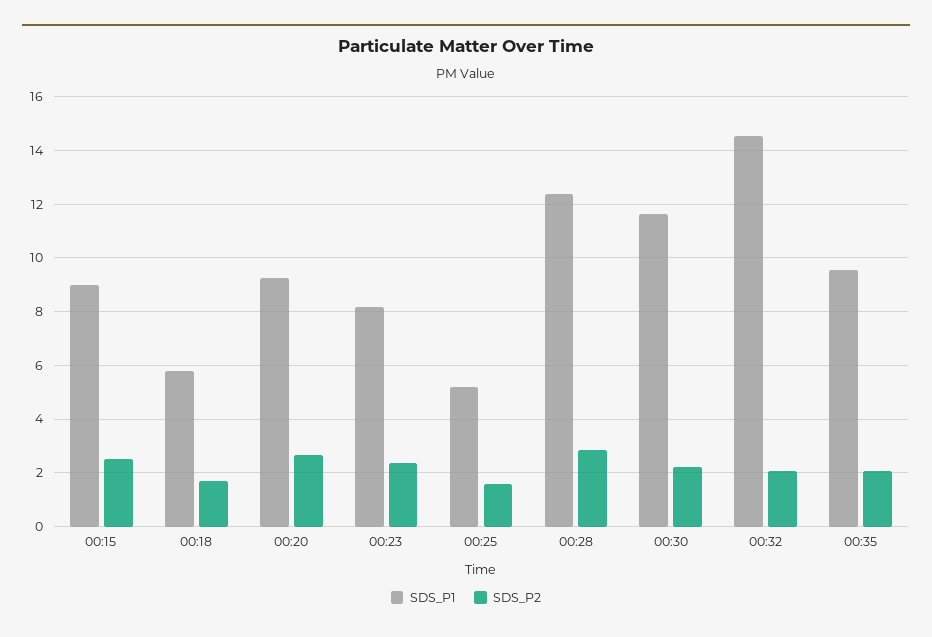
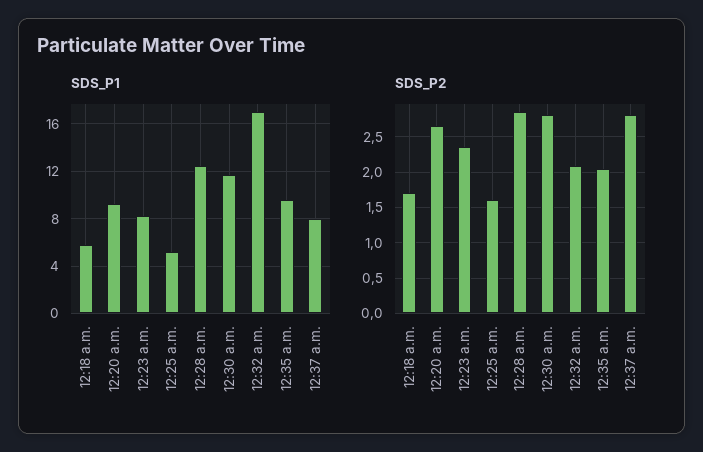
SDS_P1, 00:15: 9 -> none
SDS_P2, 00:15: 2.5 -> none
SDS_P2, 00:30: 2.25 -> 2.8
SDS_P1, 00:32: 14.5 -> 17
SDS_P1, 12:37 a.m.: none -> 8
SDS_P2, 12:37 a.m.: none -> 2.8

